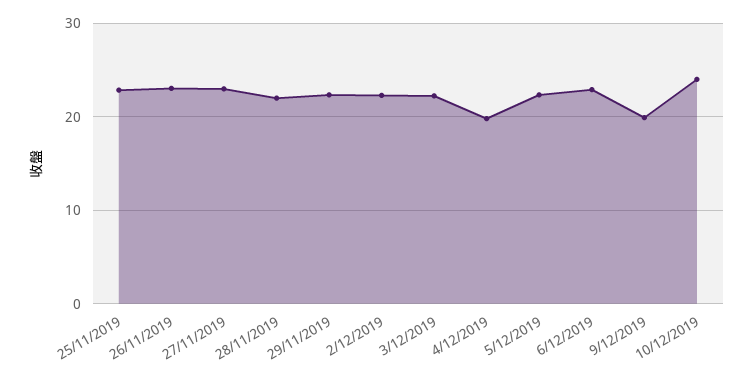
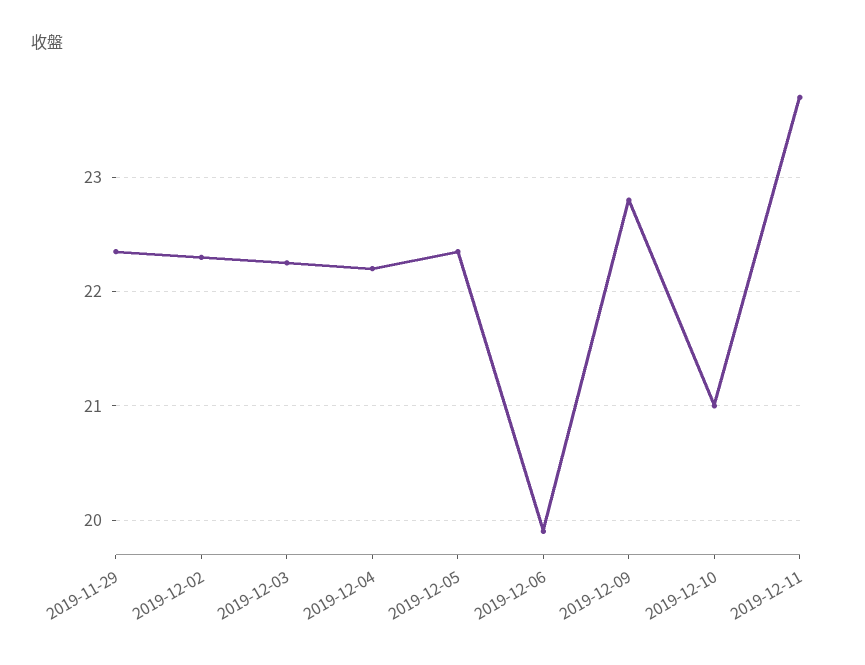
25/11/2019: 23 -> none
26/11/2019: 23 -> none
27/11/2019: 23 -> none
28/11/2019: 22 -> none
4/12/2019: 20 -> 22.2
6/12/2019: 23 -> 19.9
9/12/2019: 20 -> 22.8
10/12/2019: 24 -> 21
2019-12-11: none -> 23.7

